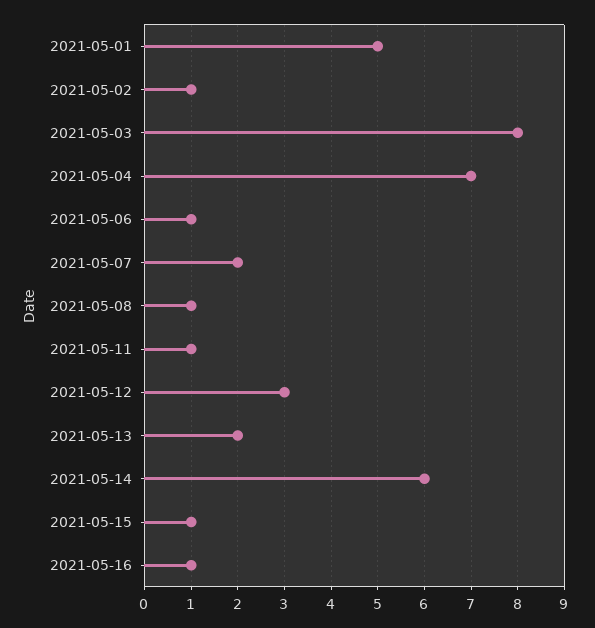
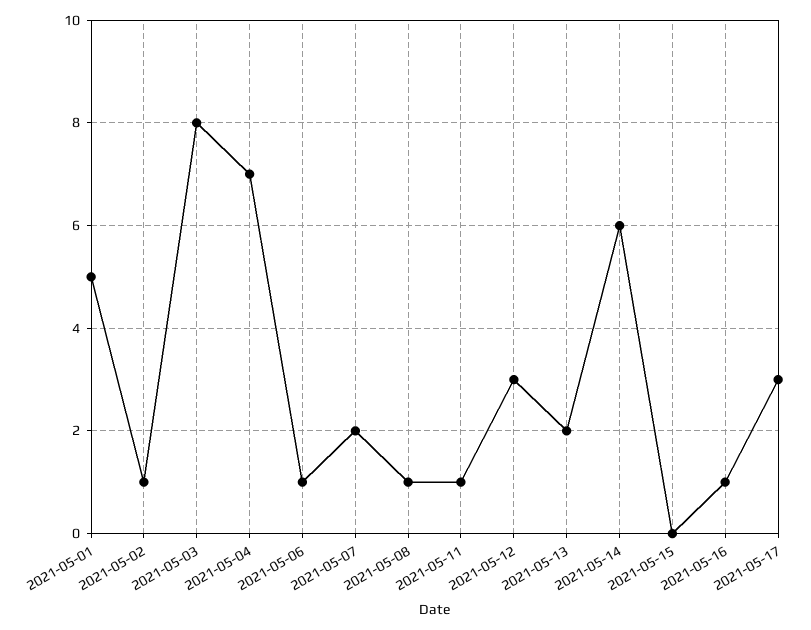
2021-05-15: 1 -> 0
2021-05-17: none -> 3

